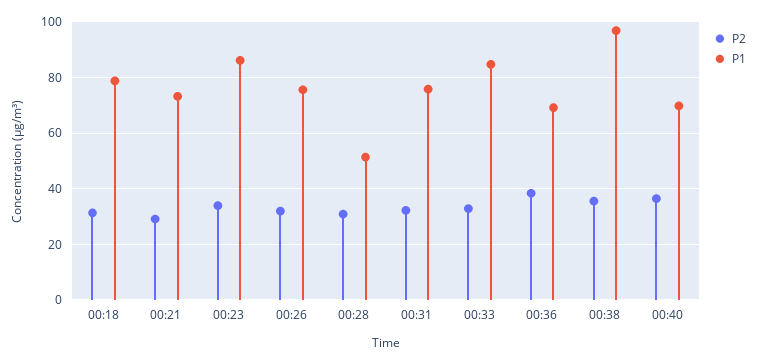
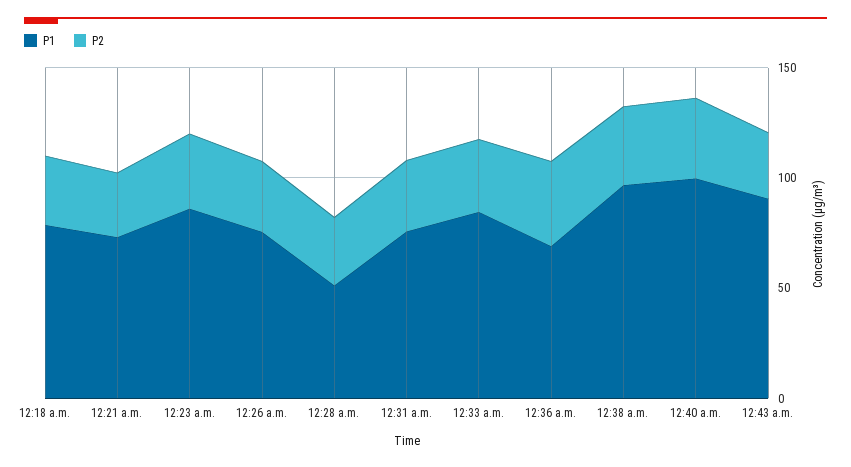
P1, 00:40: 70 -> 100
P1, 12:43 a.m.: none -> 90
P2, 12:43 a.m.: none -> 30

